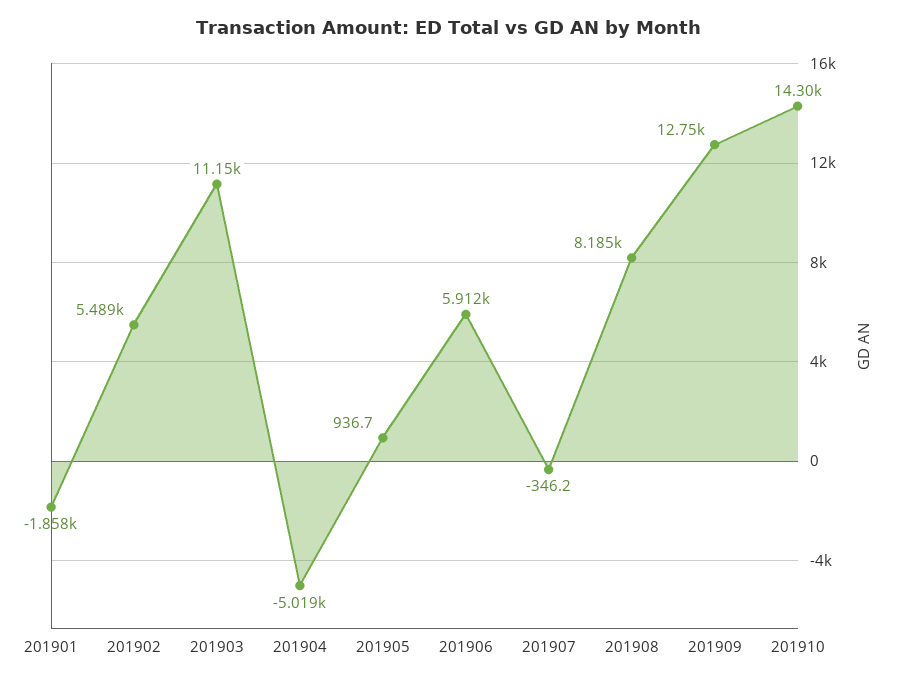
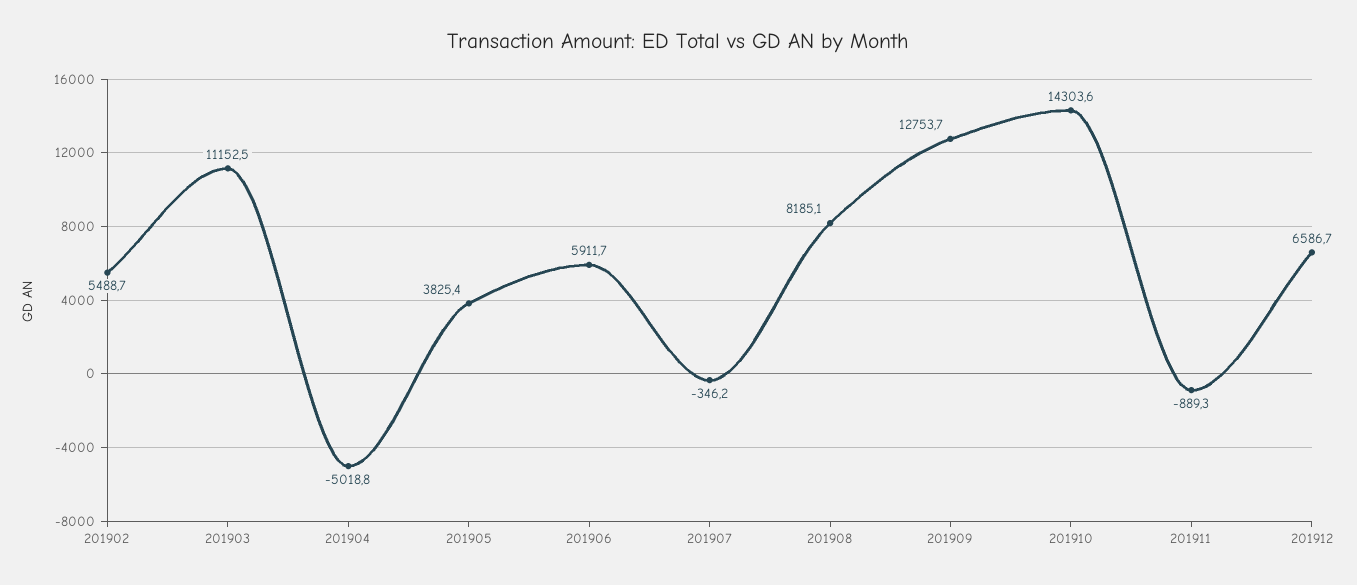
201901: -1858 -> none
201905: 936.7 -> 3825.4
201911: none -> -889.3
201912: none -> 6586.7

